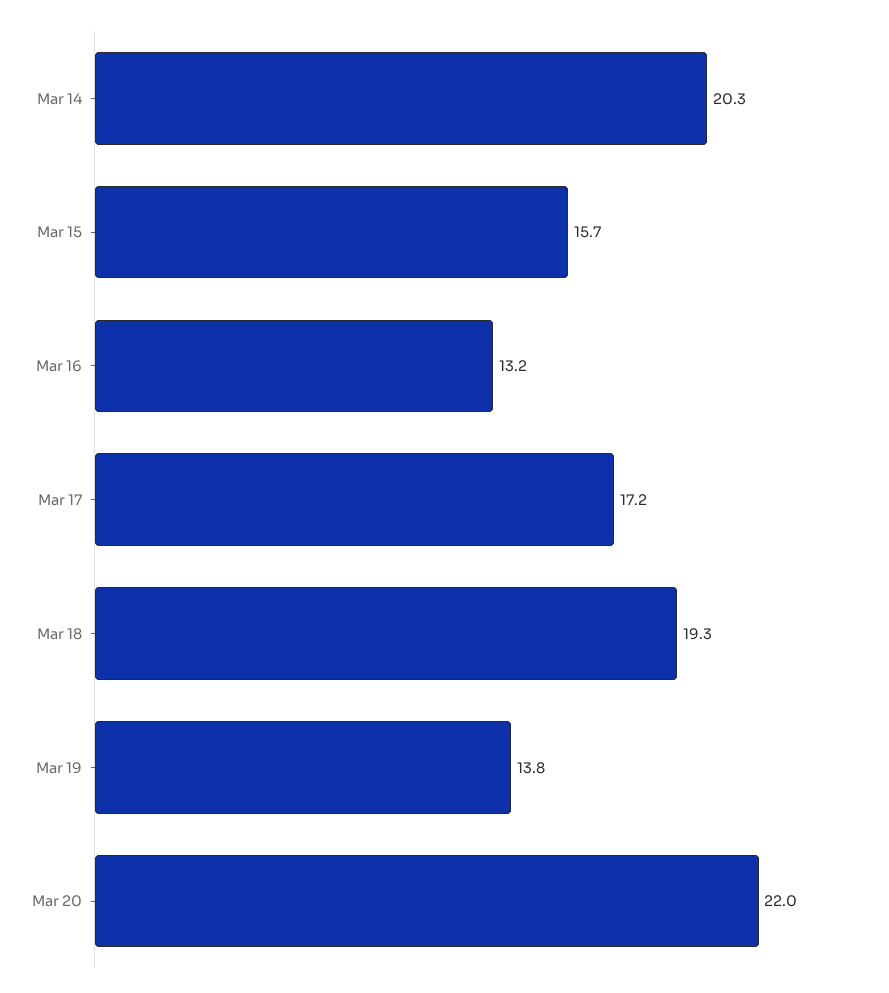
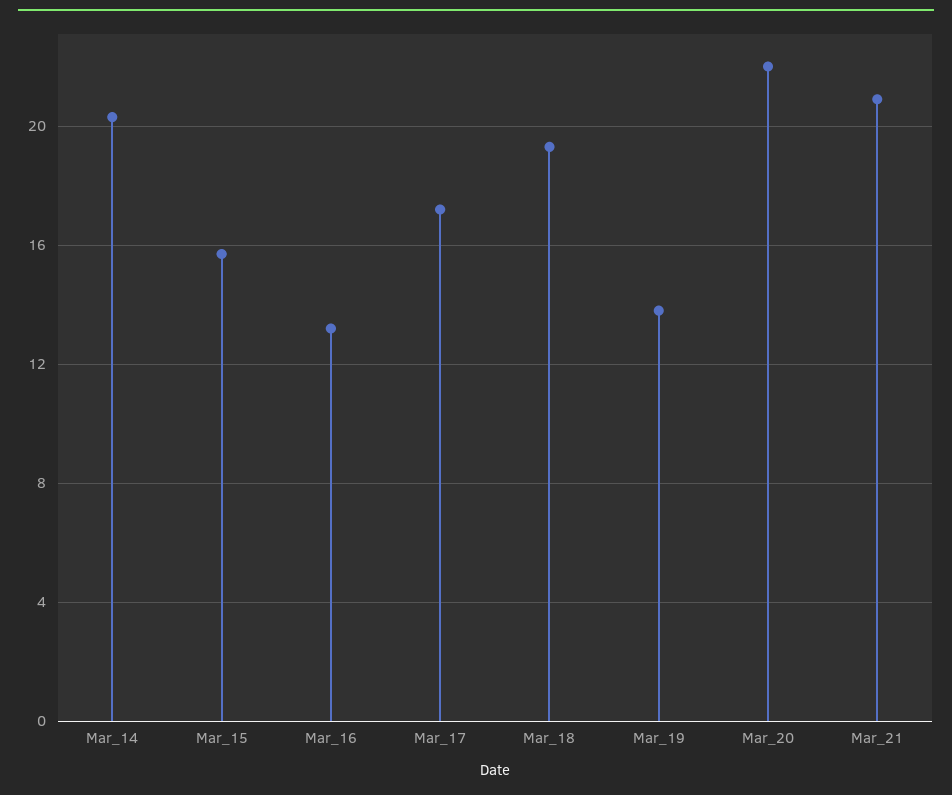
Mar_21: none -> 21

